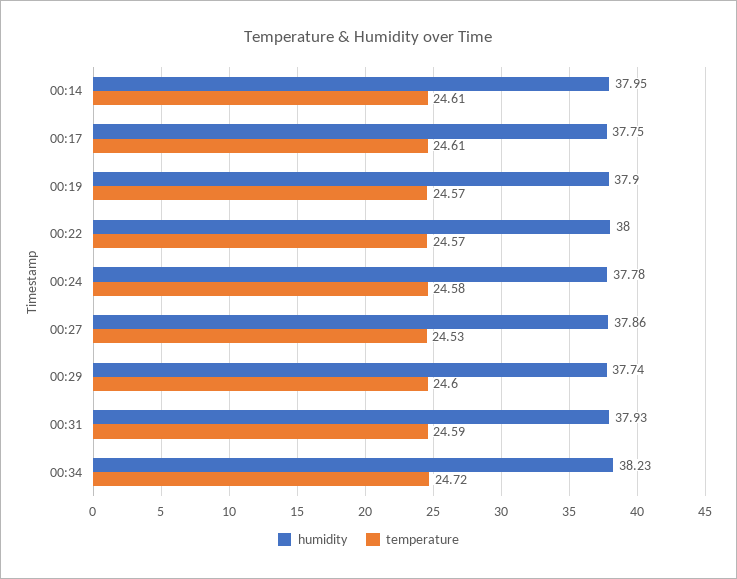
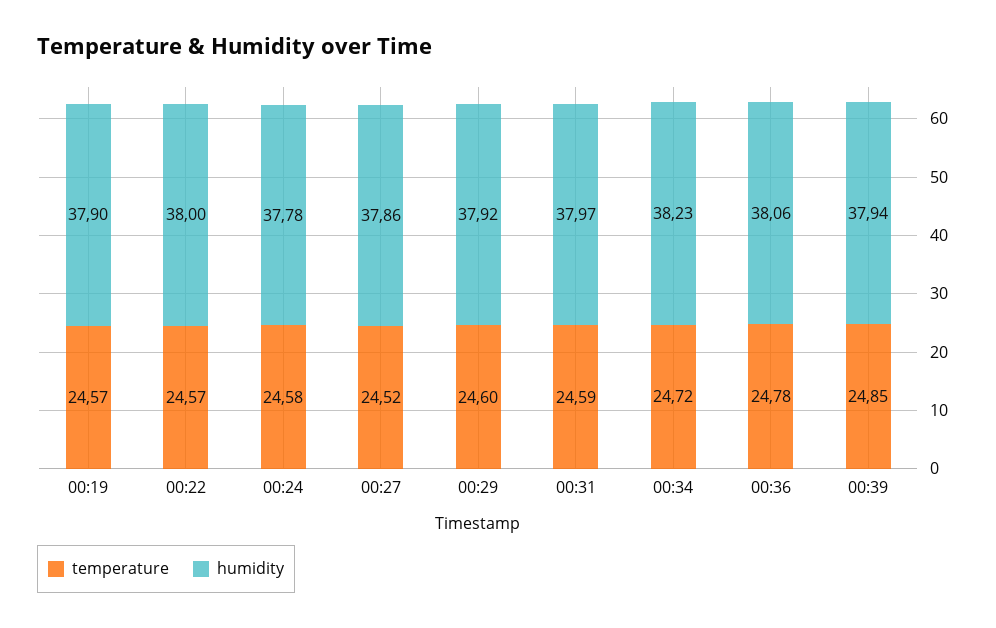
humidity, 00:14: 37.95 -> none
temperature, 00:14: 24.61 -> none
humidity, 00:17: 37.75 -> none
temperature, 00:17: 24.61 -> none
temperature, 00:27: 24.53 -> 24.52
humidity, 00:29: 37.74 -> 37.92
humidity, 00:31: 37.93 -> 37.97
temperature, 00:36: none -> 24.78
humidity, 00:36: none -> 38.06
temperature, 00:39: none -> 24.85
humidity, 00:39: none -> 37.94

